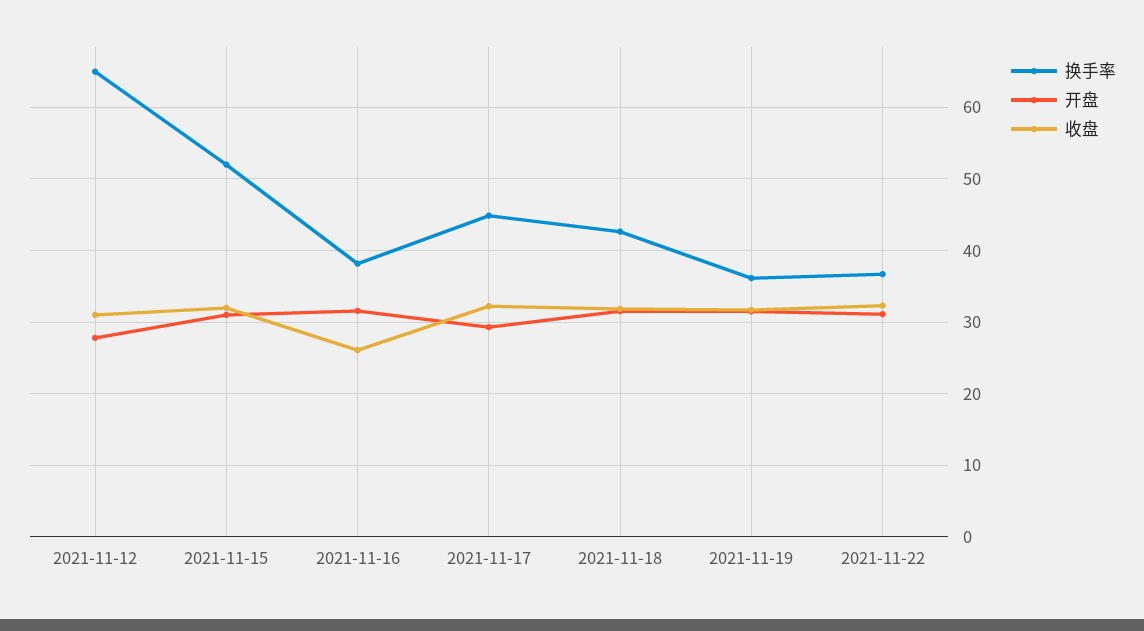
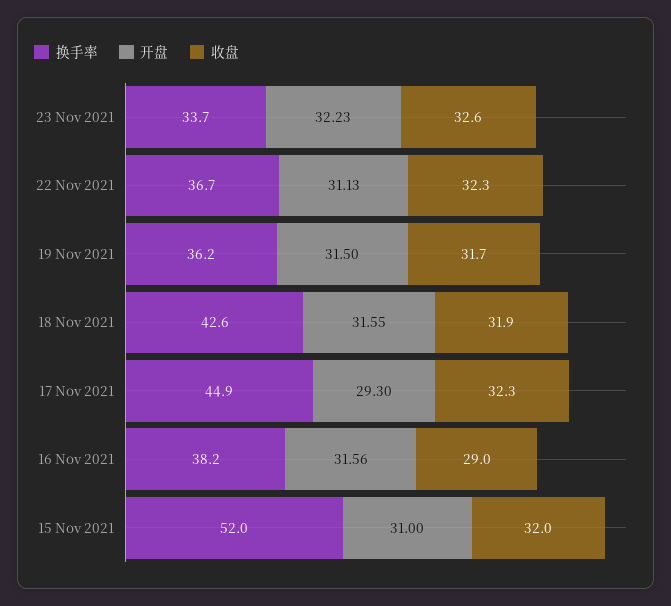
换手率, 2021-11-12: 65 -> none
开盘, 2021-11-12: 28 -> none
收盘, 2021-11-12: 31 -> none
收盘, 2021-11-16: 26 -> 29
换手率, 23 Nov 2021: none -> 33.7
开盘, 23 Nov 2021: none -> 32.23
收盘, 23 Nov 2021: none -> 32.6

